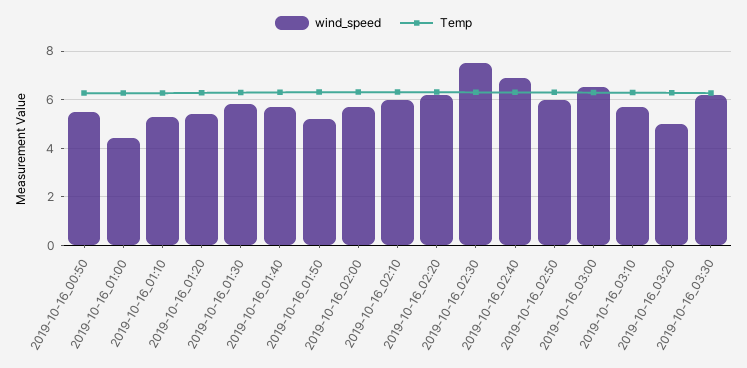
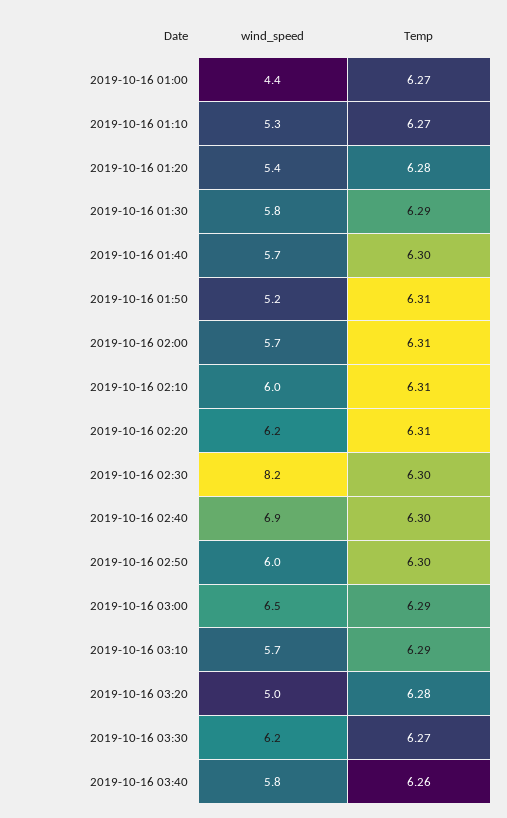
wind_speed, 2019-10-16_00:50: 5.5 -> none
Temp, 2019-10-16_00:50: 6.25 -> none
wind_speed, 2019-10-16_02:30: 7.5 -> 8.2
wind_speed, 2019-10-16 03:40: none -> 5.8
Temp, 2019-10-16 03:40: none -> 6.26

